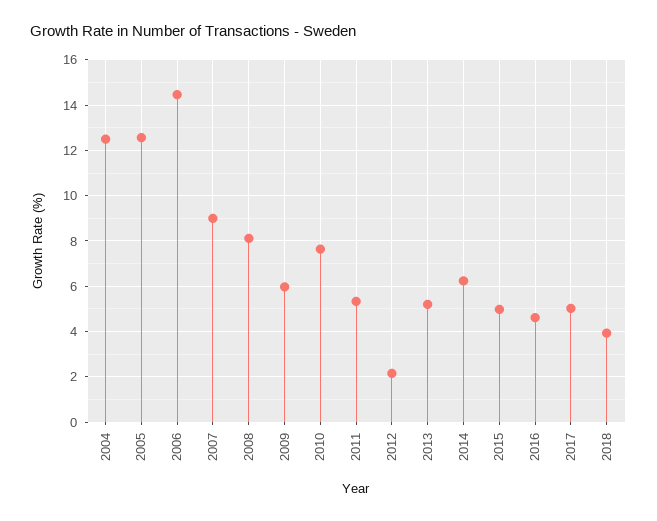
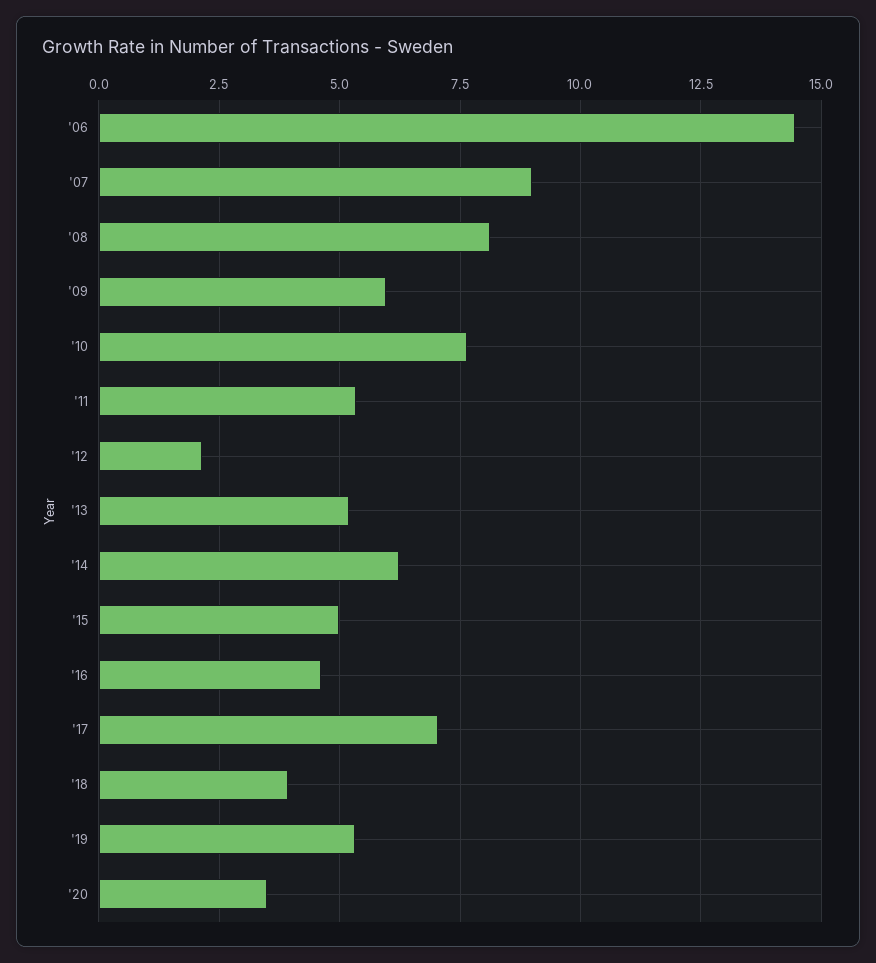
2004: 12.5 -> none
2005: 12.5 -> none
2017: 5 -> 7
'19: none -> 5.25
'20: none -> 3.5

